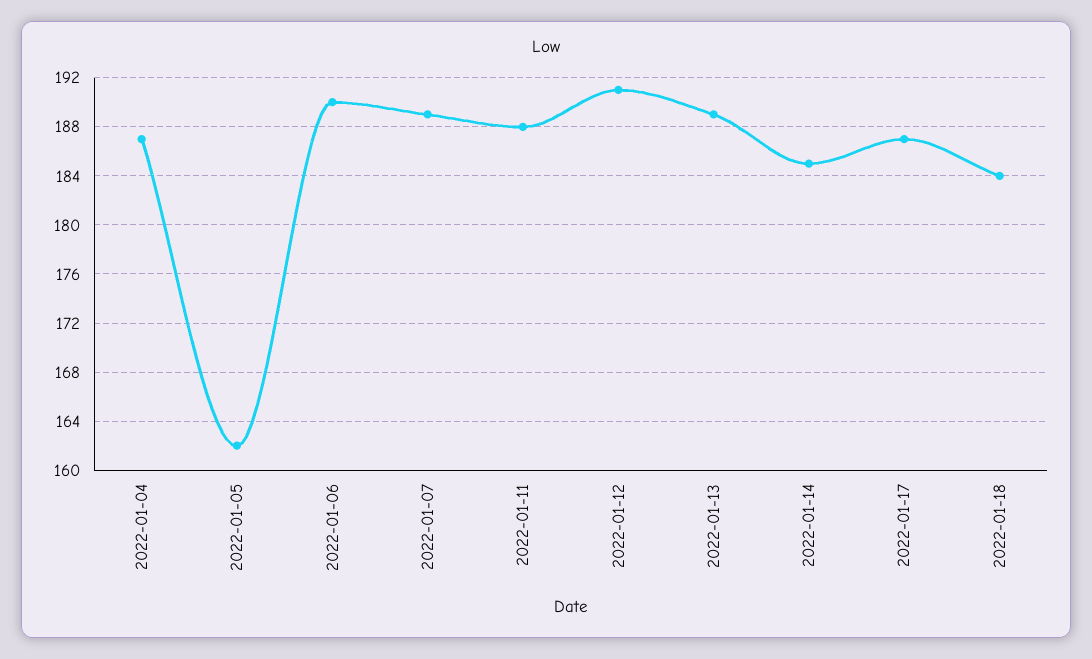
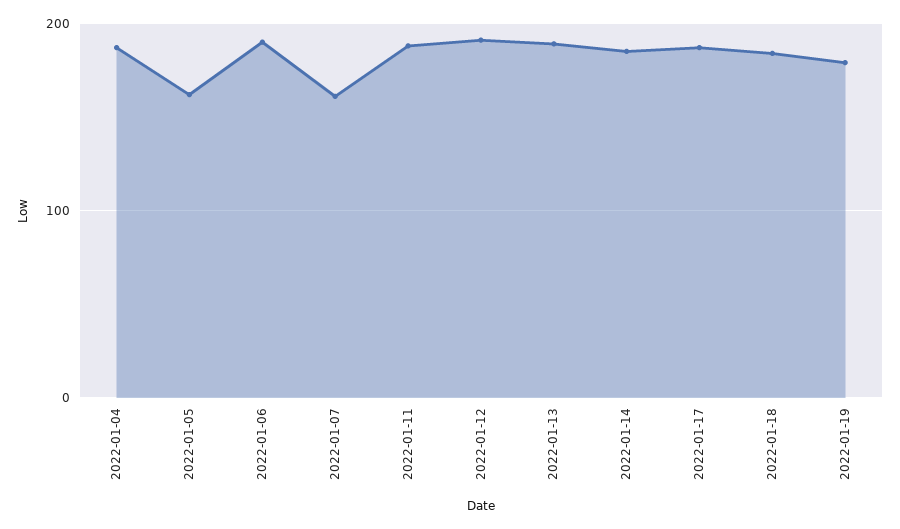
2022-01-07: 189 -> 160
2022-01-19: none -> 180

